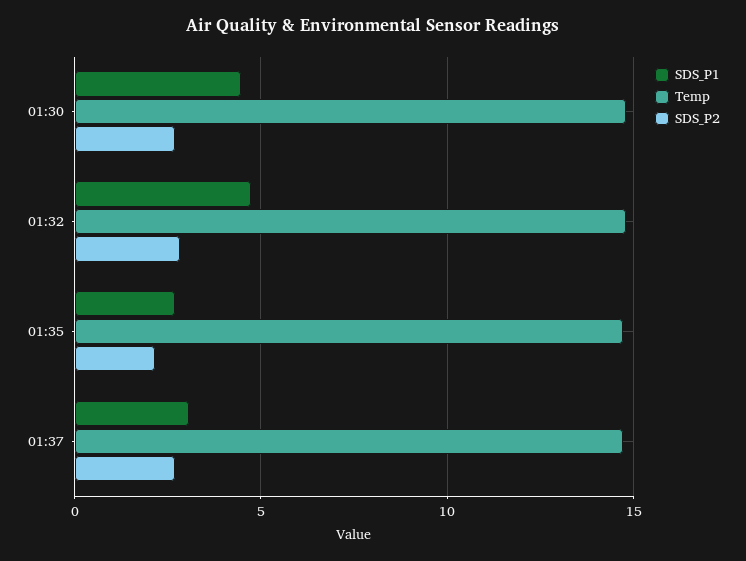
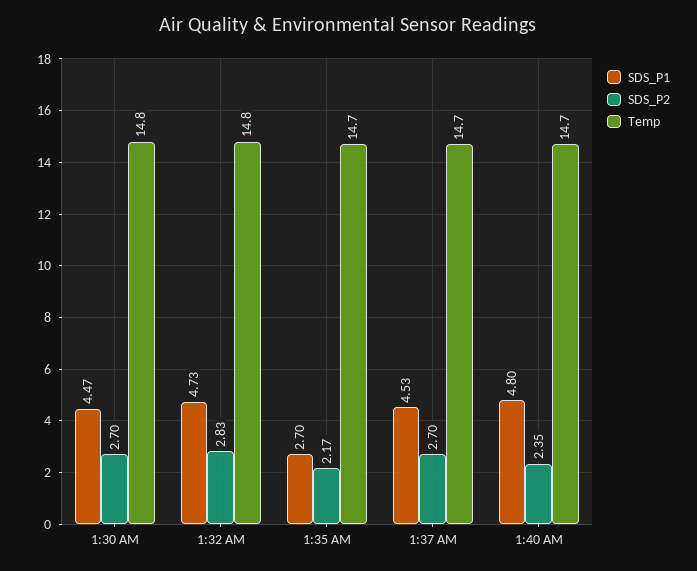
SDS_P1, 01:37: 3 -> 4.53
SDS_P1, 1:40 AM: none -> 4.8
SDS_P2, 1:40 AM: none -> 2.35
Temp, 1:40 AM: none -> 14.7

